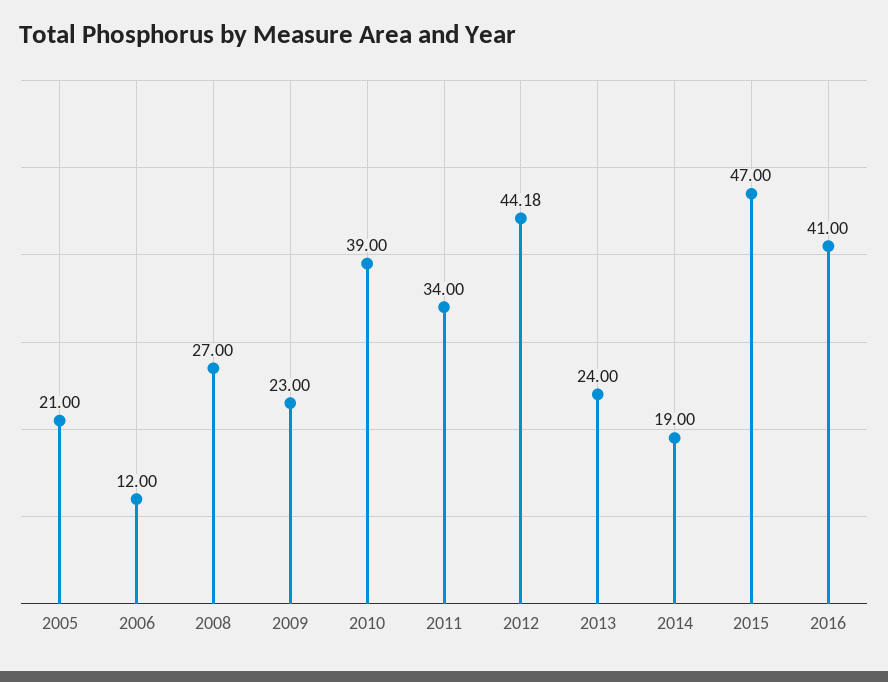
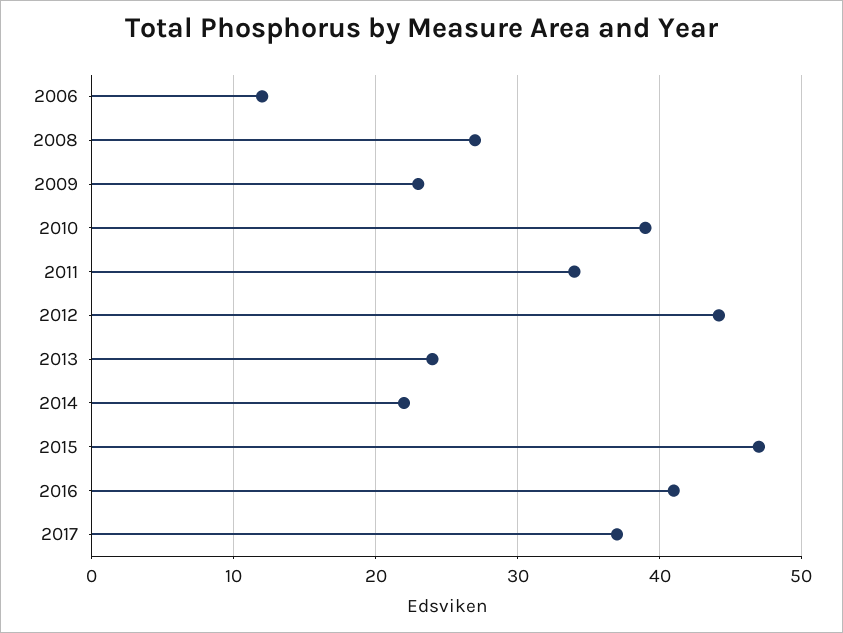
2005: 21 -> none
2014: 19 -> 22
2017: none -> 37

